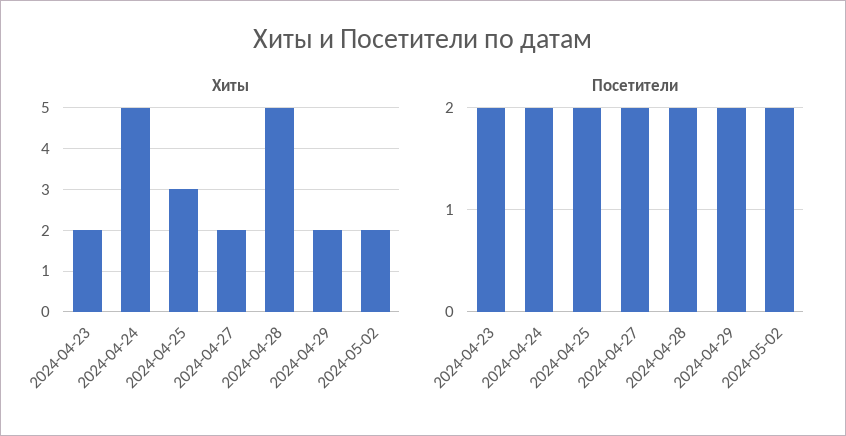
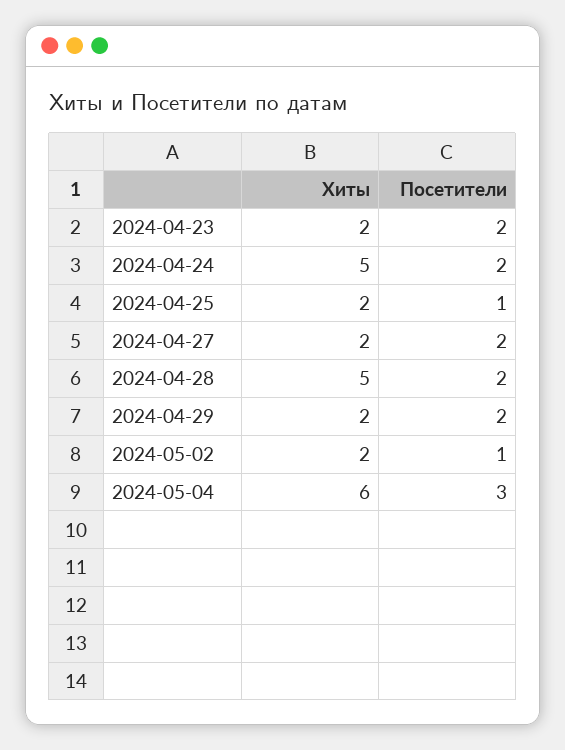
Хиты, 2024-04-25: 3 -> 2
Посетители, 2024-04-25: 2 -> 1
Посетители, 2024-05-02: 2 -> 1
Хиты, 2024-05-04: none -> 6
Посетители, 2024-05-04: none -> 3

